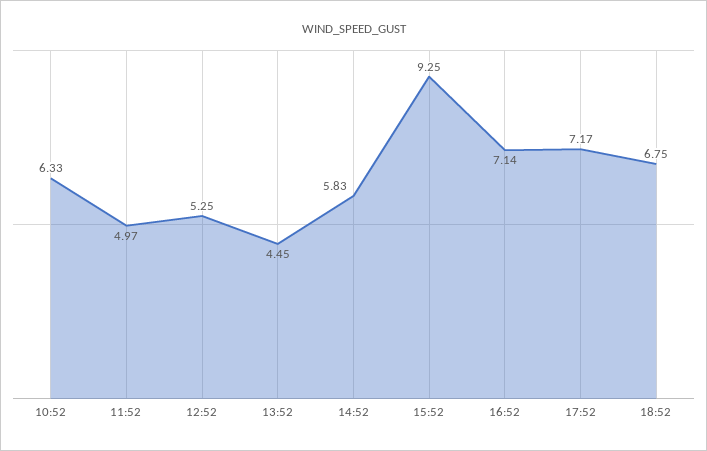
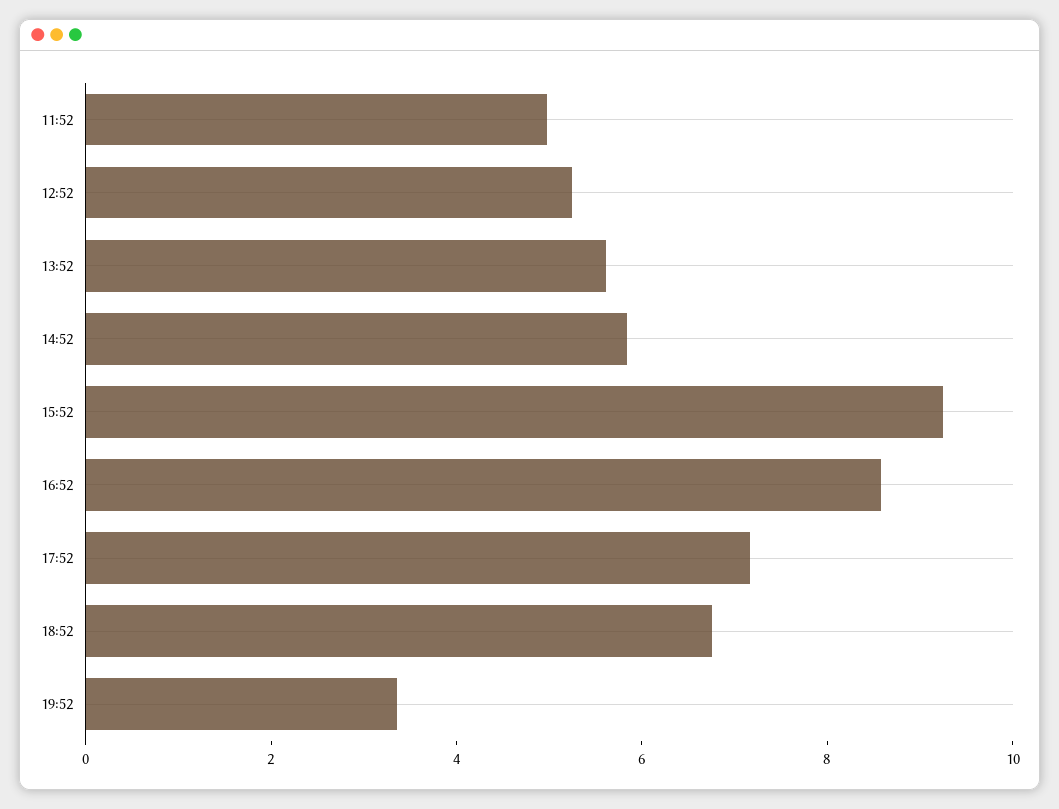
10:52: 6.33 -> none
13:52: 4.45 -> 5.5
16:52: 7.14 -> 8.5
19:52: none -> 3.5

